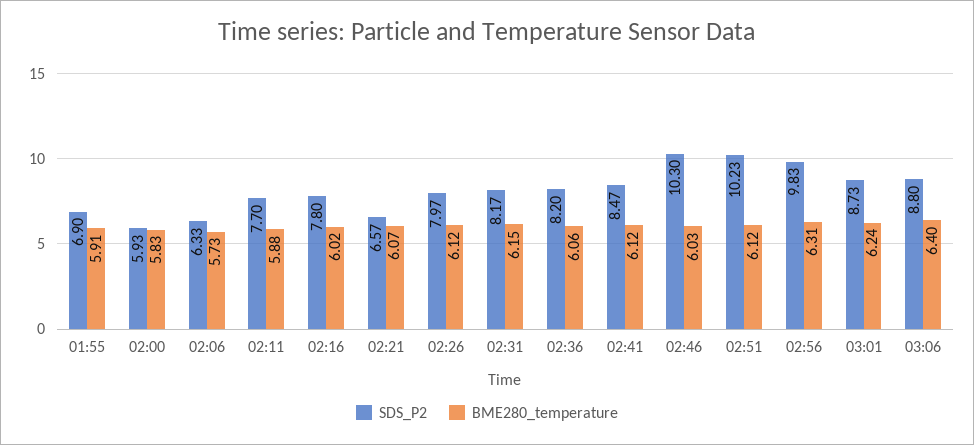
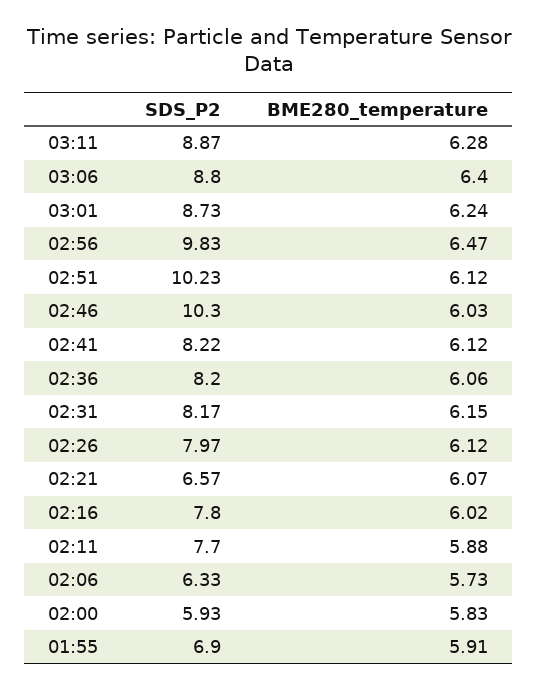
SDS_P2, 02:41: 8.47 -> 8.22
BME280_temperature, 02:56: 6.31 -> 6.47
SDS_P2, 03:11: none -> 8.87
BME280_temperature, 03:11: none -> 6.28

